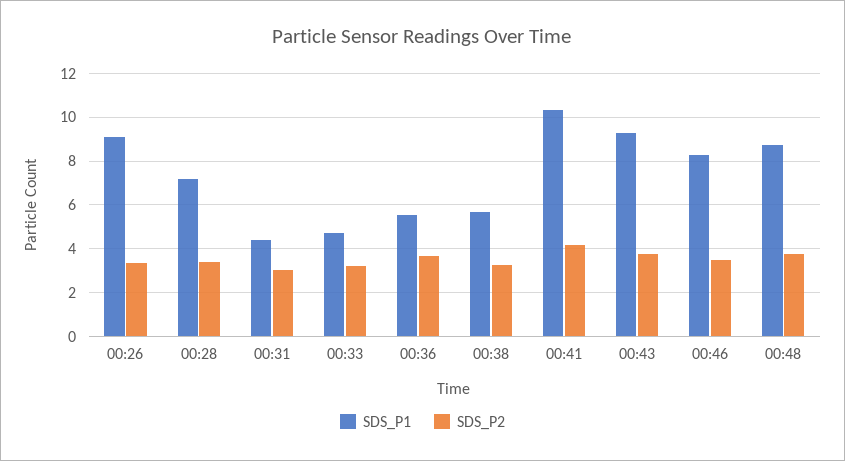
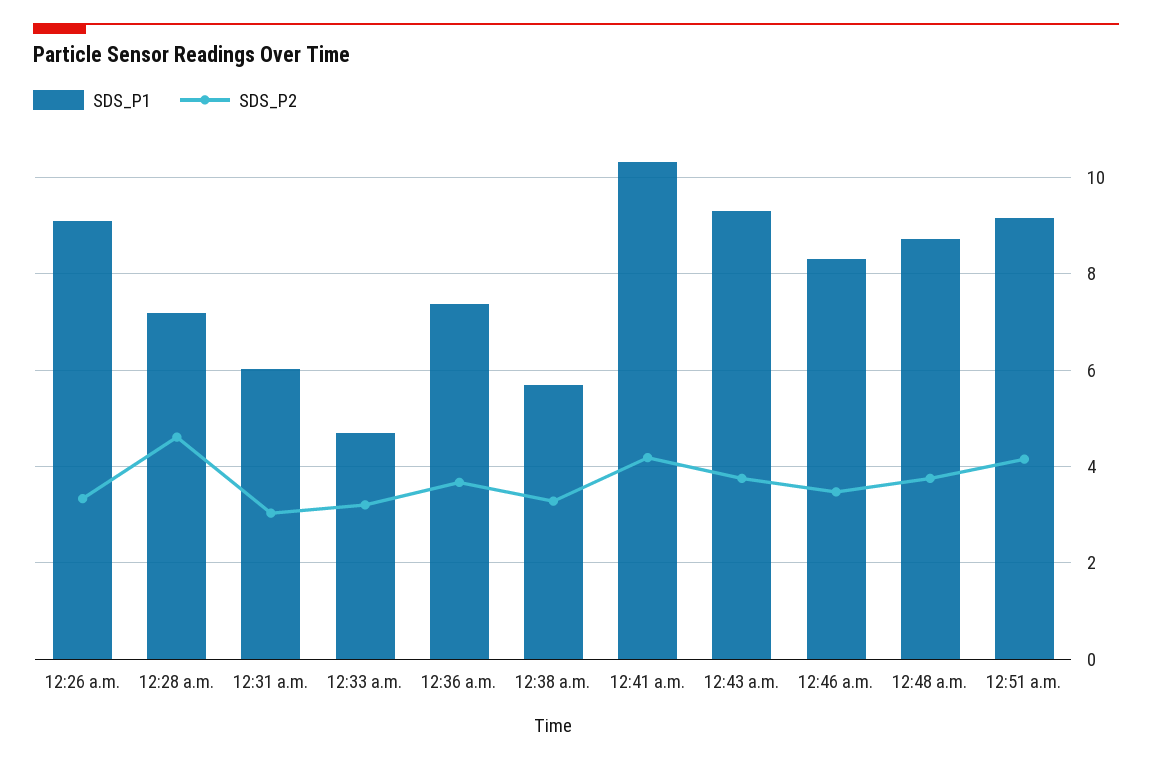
SDS_P2, 00:28: 3.5 -> 4.6
SDS_P1, 00:31: 4.5 -> 6
SDS_P1, 00:36: 5.5 -> 7.4
SDS_P1, 12:51 a.m.: none -> 9.2
SDS_P2, 12:51 a.m.: none -> 4.2

